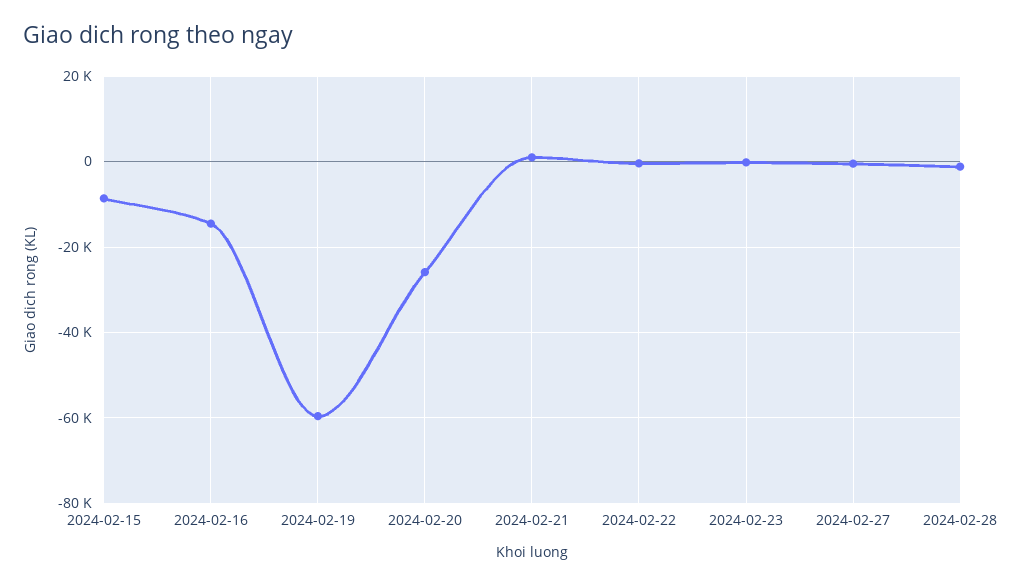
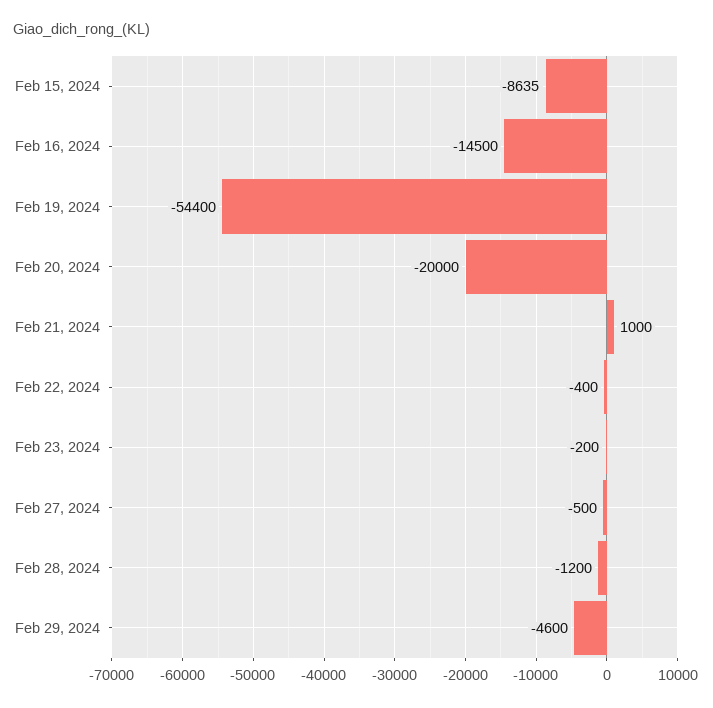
2024-02-19: -60000 -> -54400
2024-02-20: -26000 -> -20000
Feb 29, 2024: none -> -4600

